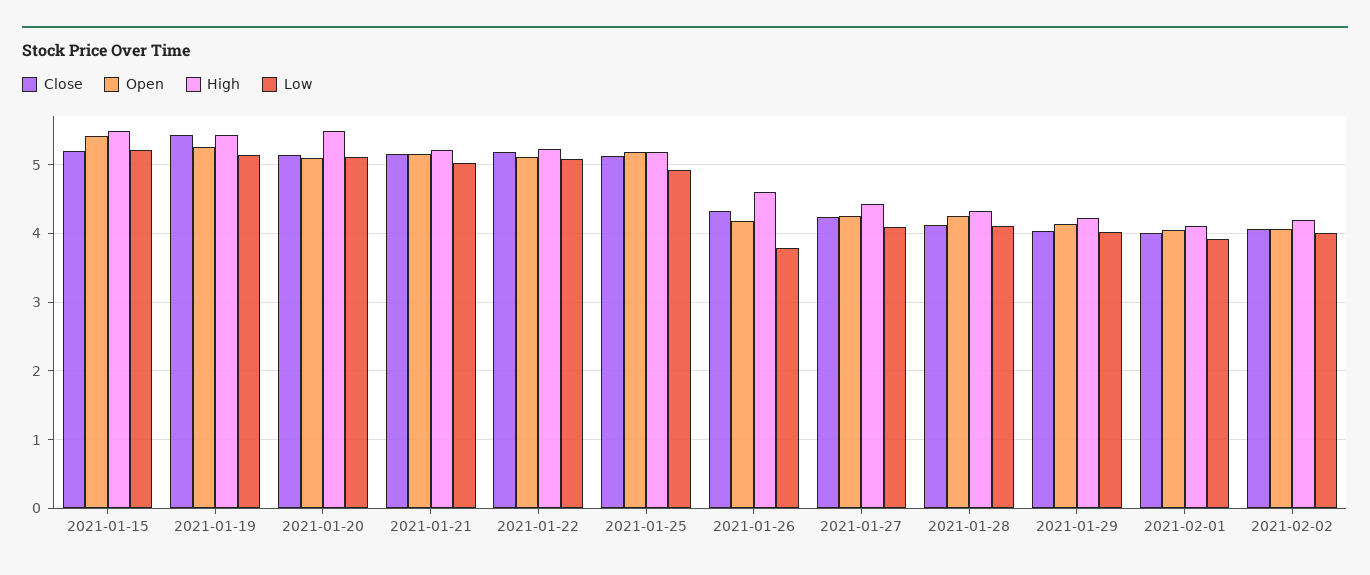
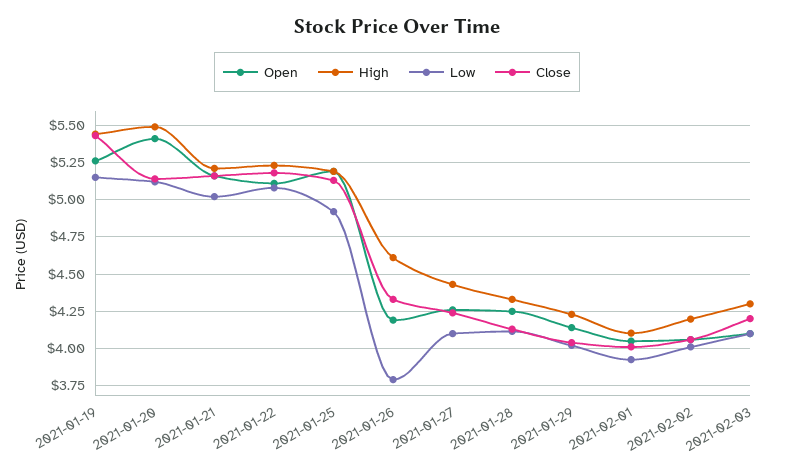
Close, 2021-01-15: 5.2 -> none
Open, 2021-01-15: 5.4 -> none
High, 2021-01-15: 5.5 -> none
Low, 2021-01-15: 5.2 -> none
Open, 2021-01-20: 5.1 -> 5.4
Open, 2021-02-03: none -> 4.1
High, 2021-02-03: none -> 4.3
Low, 2021-02-03: none -> 4.1
Close, 2021-02-03: none -> 4.2

